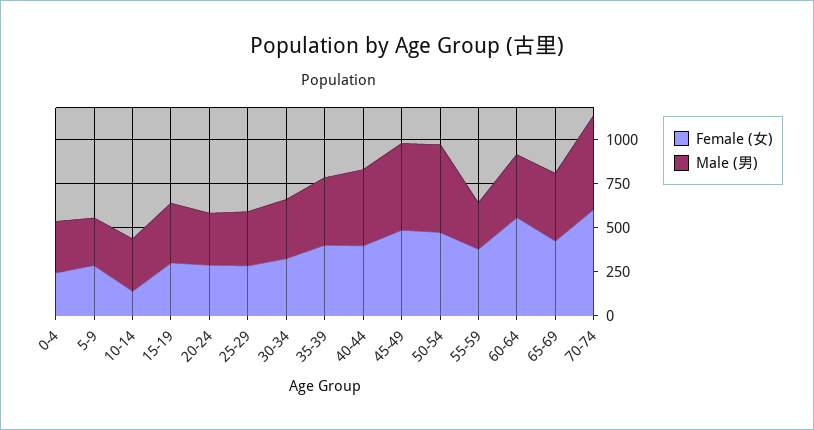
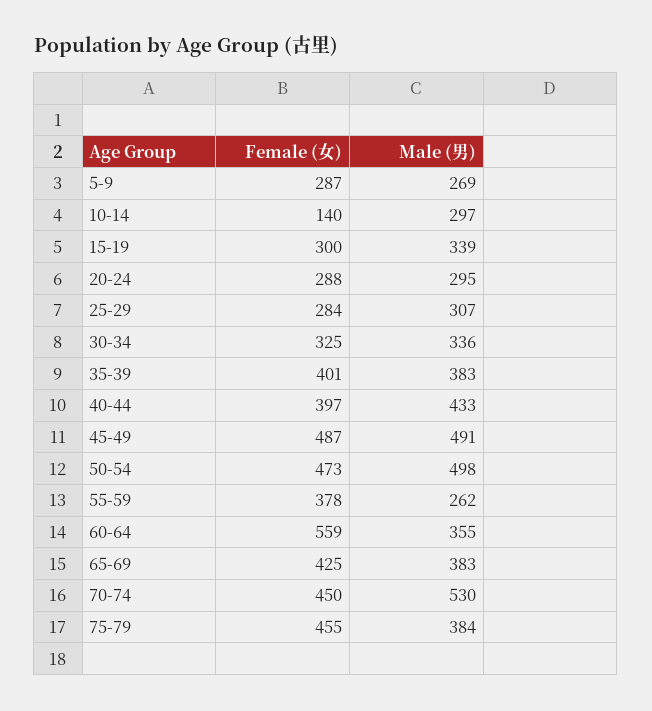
Female (女), 0-4: 250 -> none
Male (男), 0-4: 300 -> none
Female (女), 70-74: 600 -> 450
Female (女), 75-79: none -> 455
Male (男), 75-79: none -> 384

